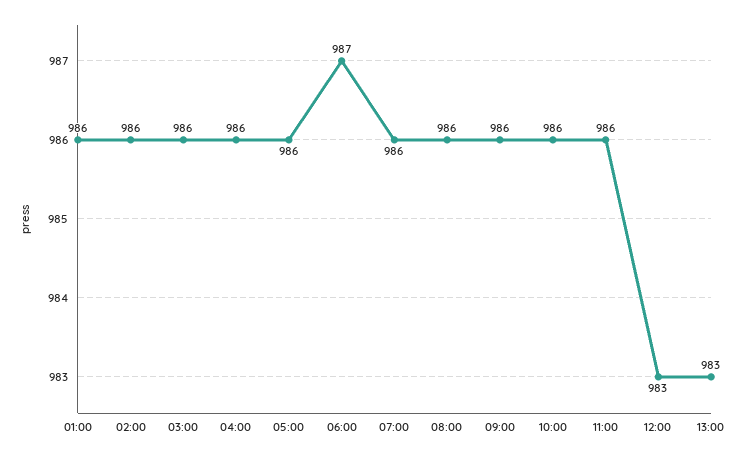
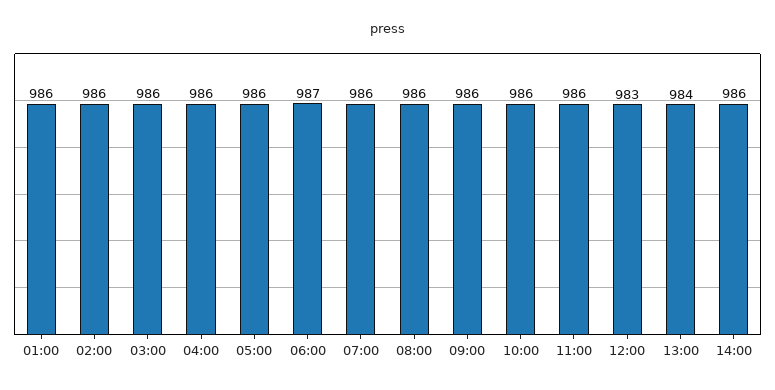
13:00: 983 -> 984
14:00: none -> 986

